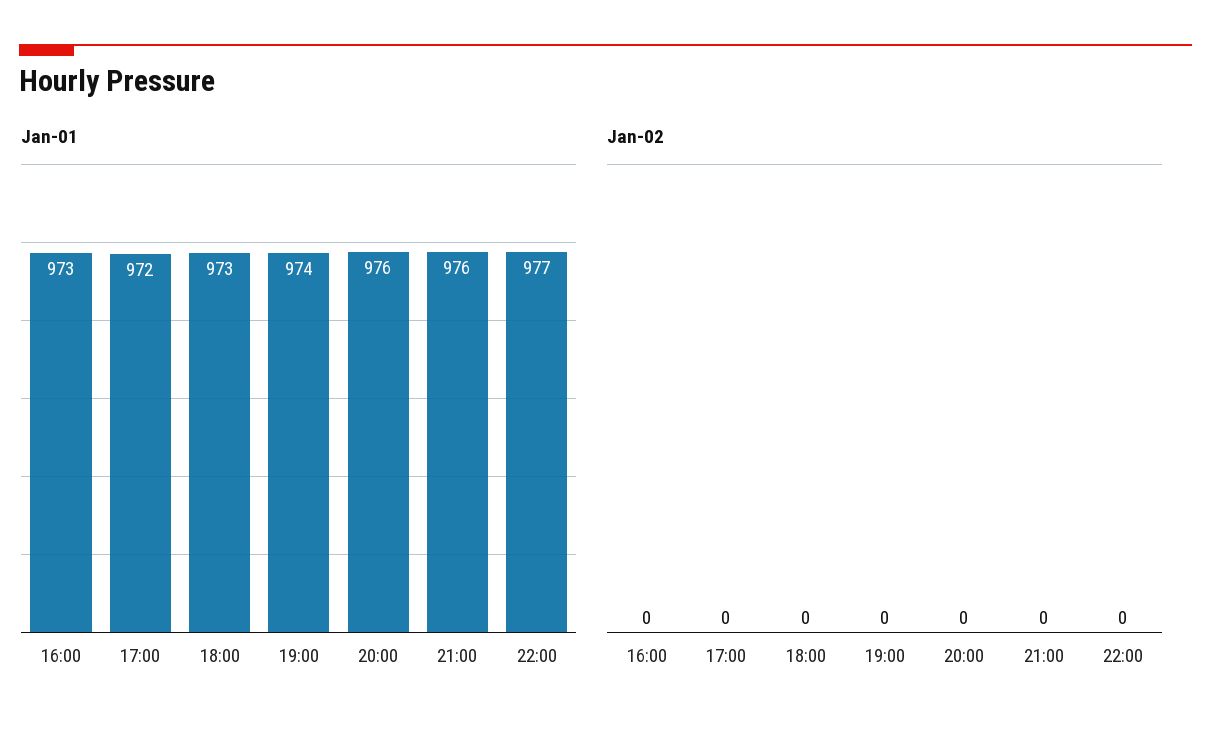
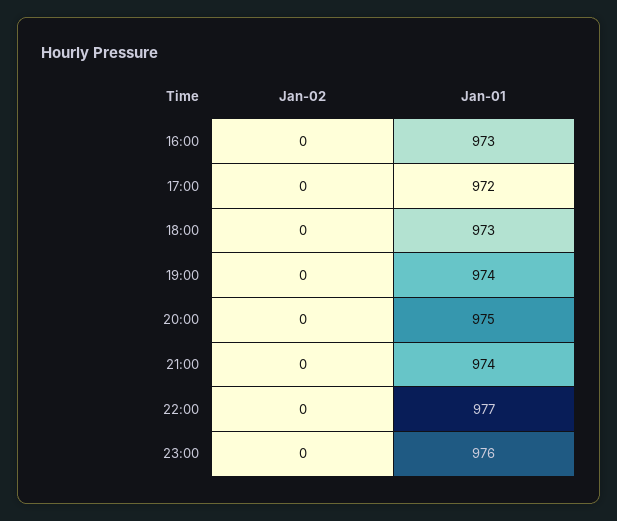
Jan-01, 20:00: 976 -> 975
Jan-01, 21:00: 976 -> 974
Jan-02, 23:00: none -> 0
Jan-01, 23:00: none -> 976

